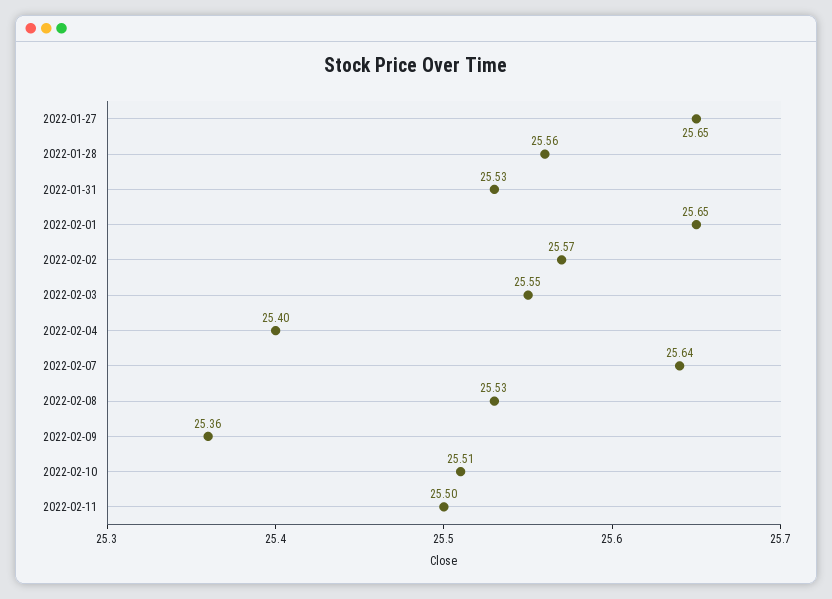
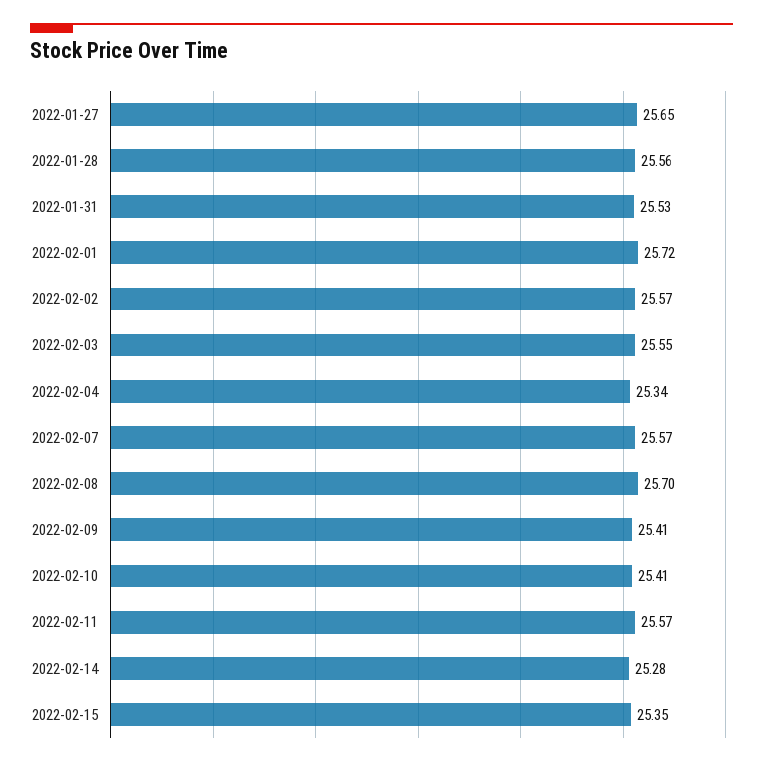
2022-02-01: 25.65 -> 25.72
2022-02-04: 25.4 -> 25.34
2022-02-07: 25.64 -> 25.57
2022-02-08: 25.53 -> 25.7
2022-02-09: 25.36 -> 25.41
2022-02-10: 25.51 -> 25.41
2022-02-11: 25.5 -> 25.57
2022-02-14: none -> 25.28
2022-02-15: none -> 25.35

